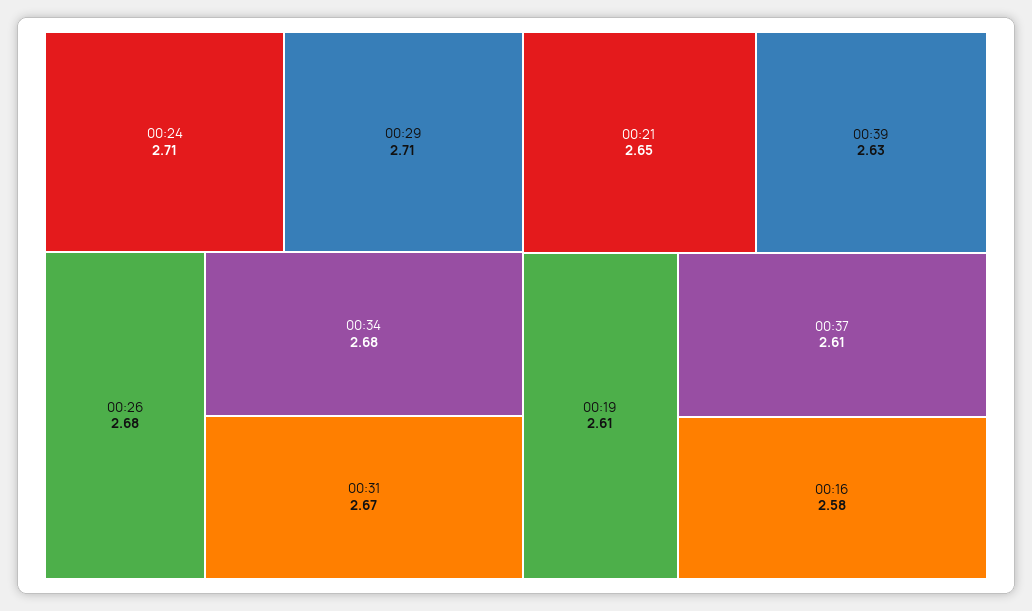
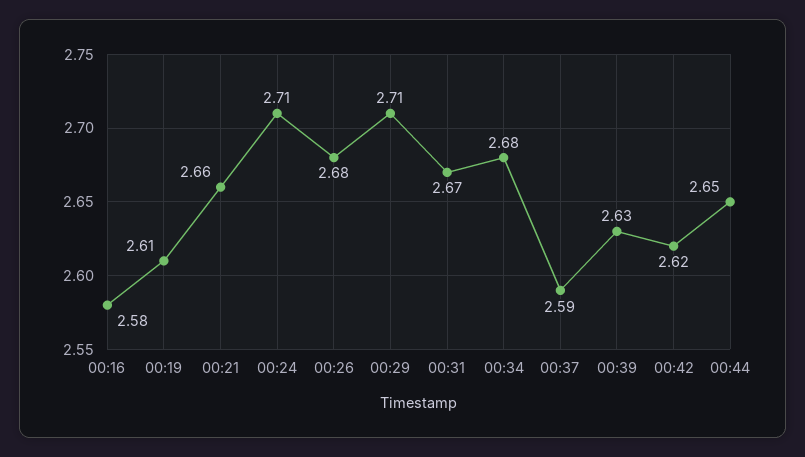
00:21: 2.65 -> 2.66
00:37: 2.61 -> 2.59
00:42: none -> 2.62
00:44: none -> 2.65

